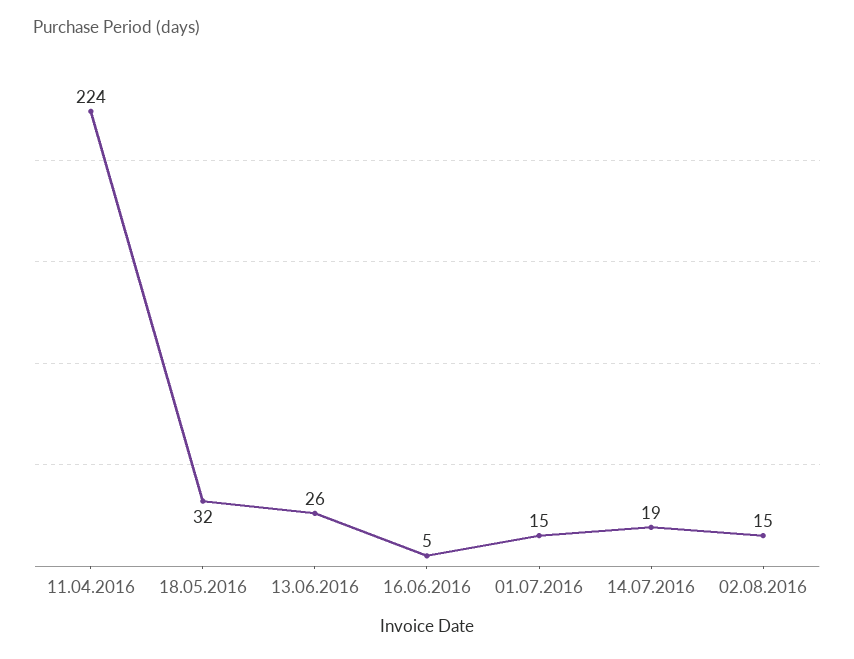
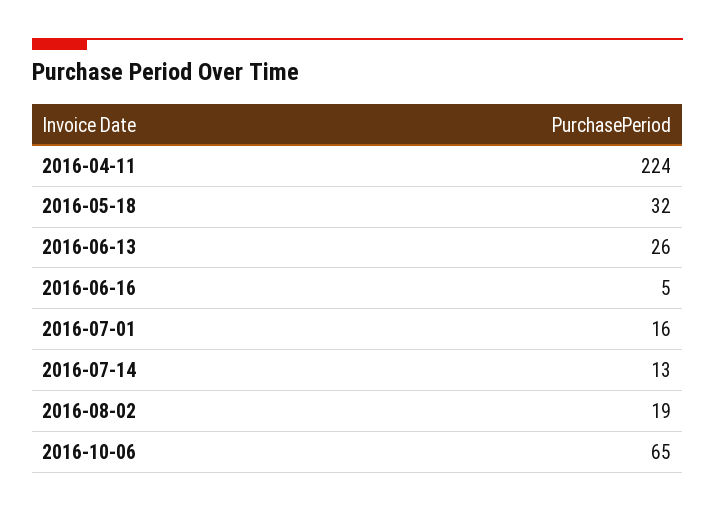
01.07.2016: 15 -> 16
14.07.2016: 19 -> 13
02.08.2016: 15 -> 19
2016-10-06: none -> 65

